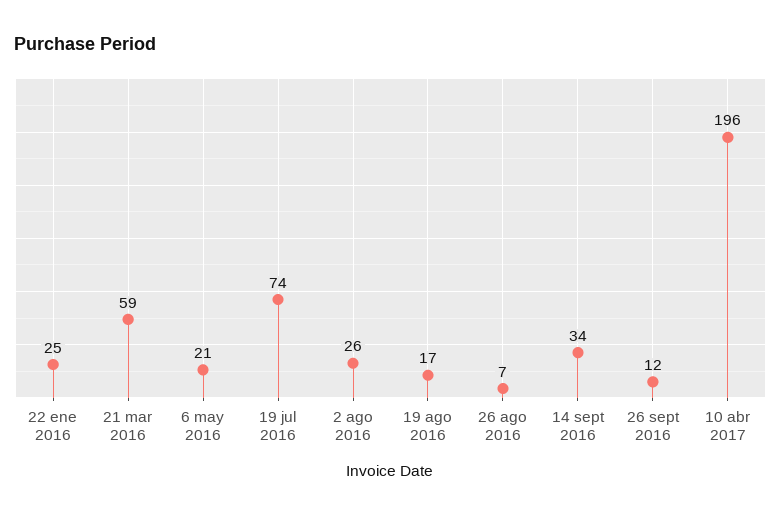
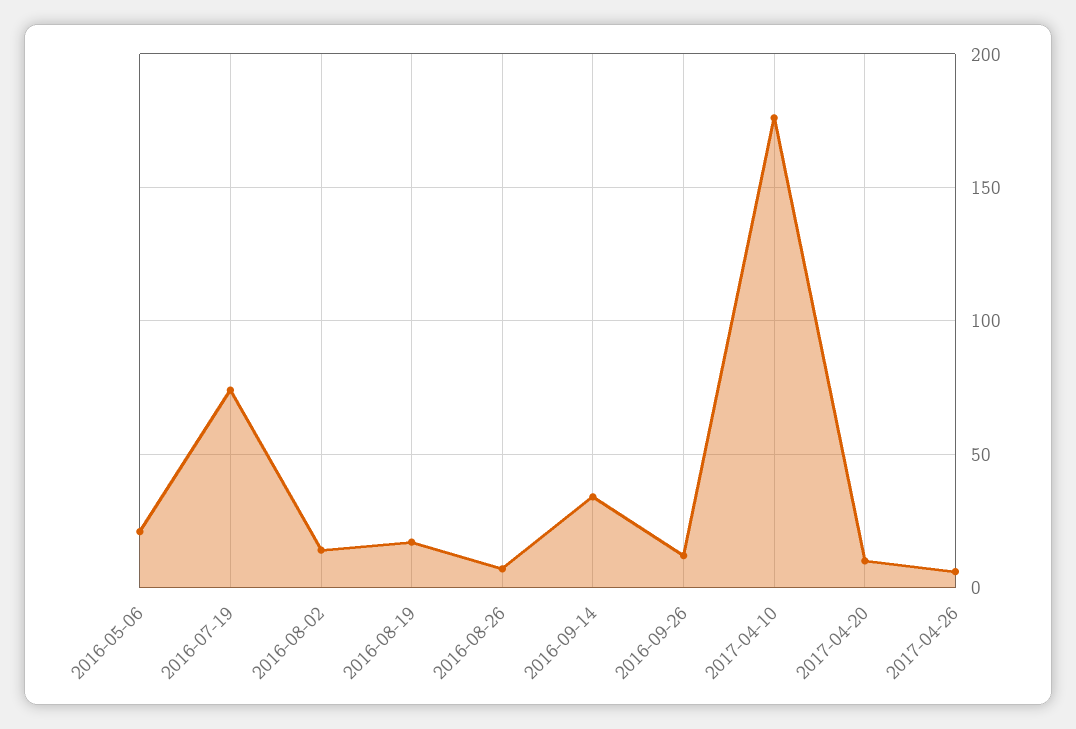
22 ene 2016: 25 -> none
21 mar 2016: 59 -> none
2 ago 2016: 26 -> 15
10 abr 2017: 196 -> 175
2017-04-20: none -> 10
2017-04-26: none -> 5

